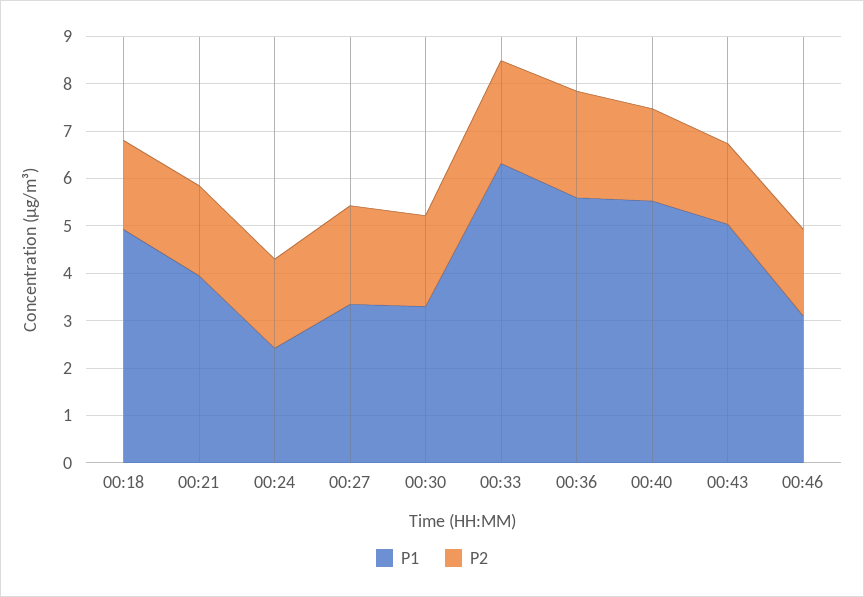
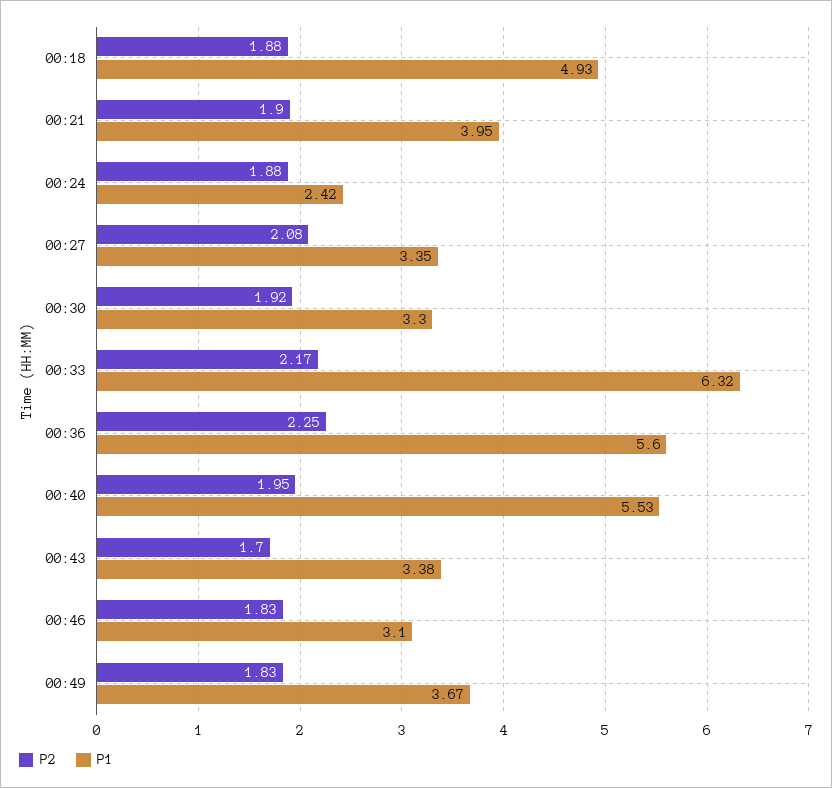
P1, 00:43: 5 -> 3.38
P2, 00:49: none -> 1.83
P1, 00:49: none -> 3.67

